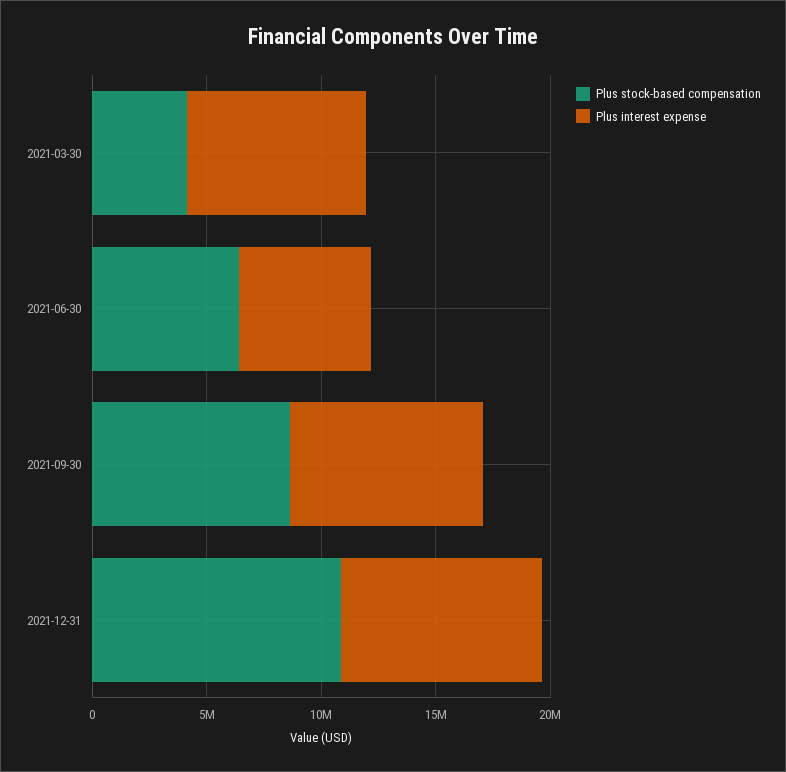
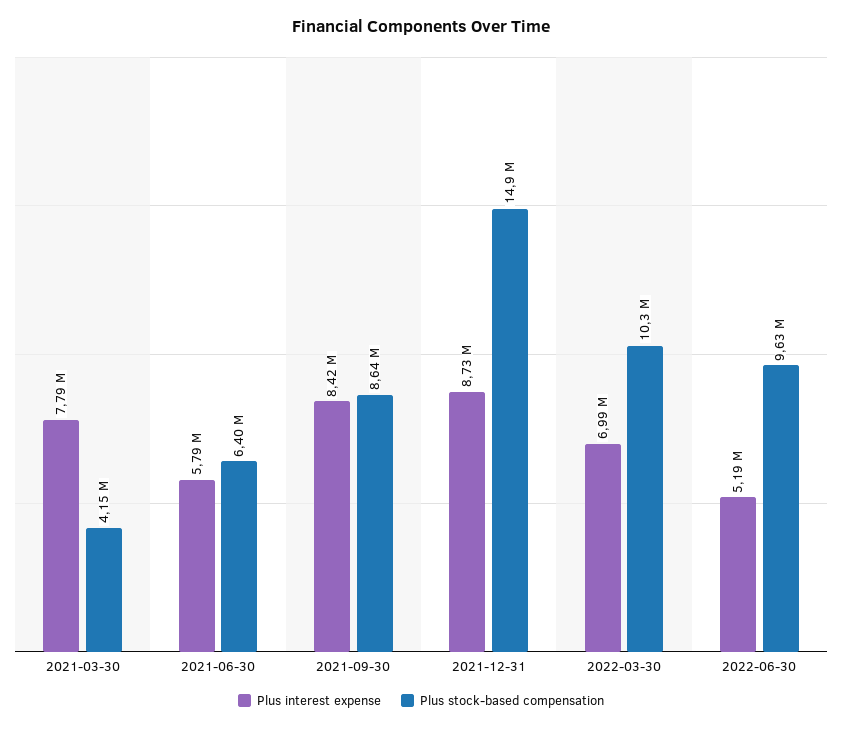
Plus stock-based compensation, 2021-12-31: 11000000 -> 14900000
Plus interest expense, 2022-03-30: none -> 6990000
Plus stock-based compensation, 2022-03-30: none -> 10300000
Plus interest expense, 2022-06-30: none -> 5190000
Plus stock-based compensation, 2022-06-30: none -> 9630000

